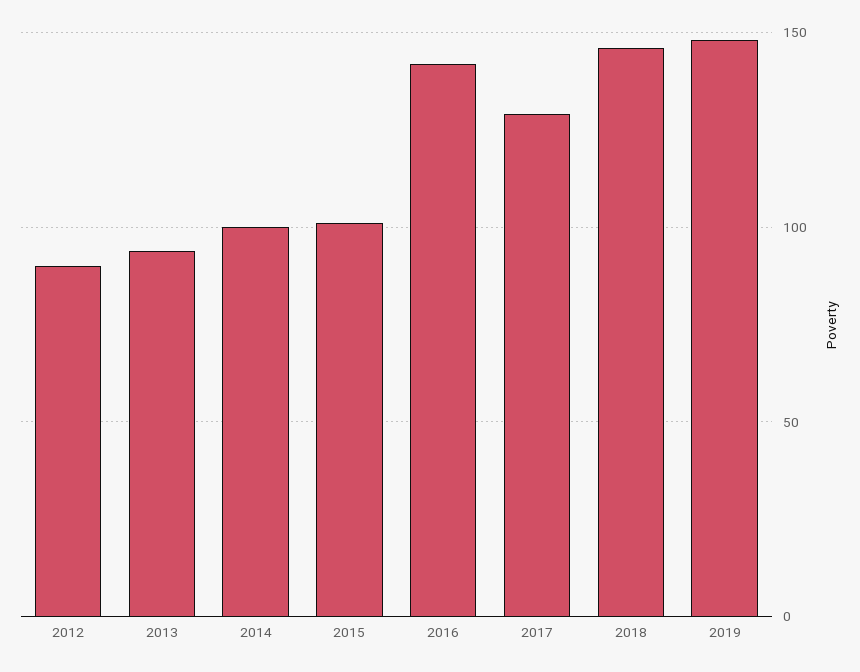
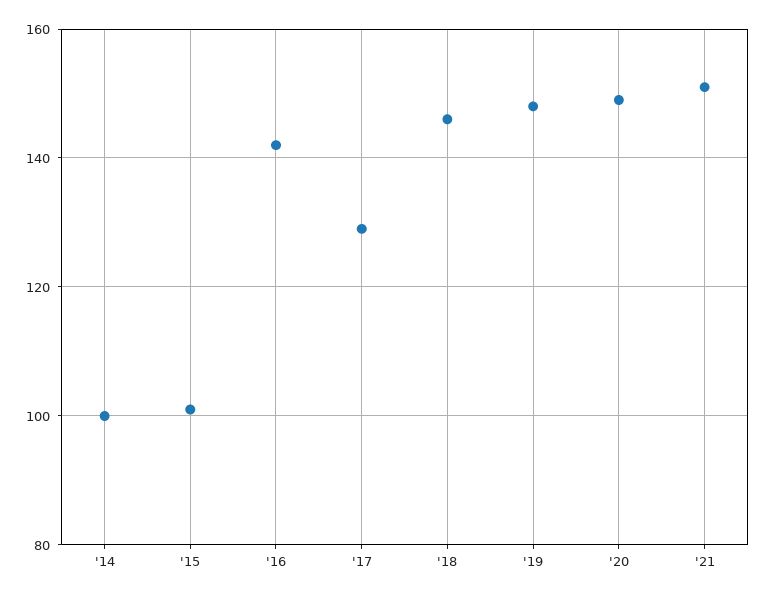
2012: 90 -> none
2013: 95 -> none
'20: none -> 150
'21: none -> 150

